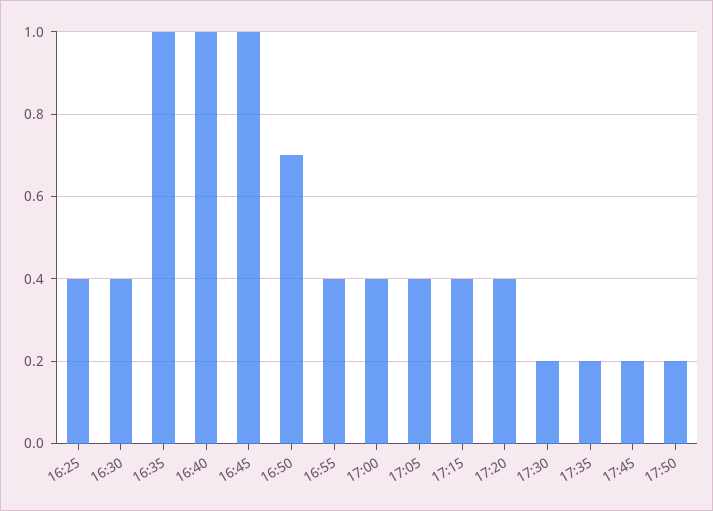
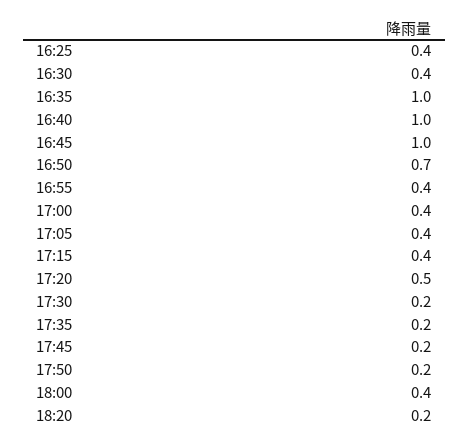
17:20: 0.4 -> 0.5
18:00: none -> 0.4
18:20: none -> 0.2

